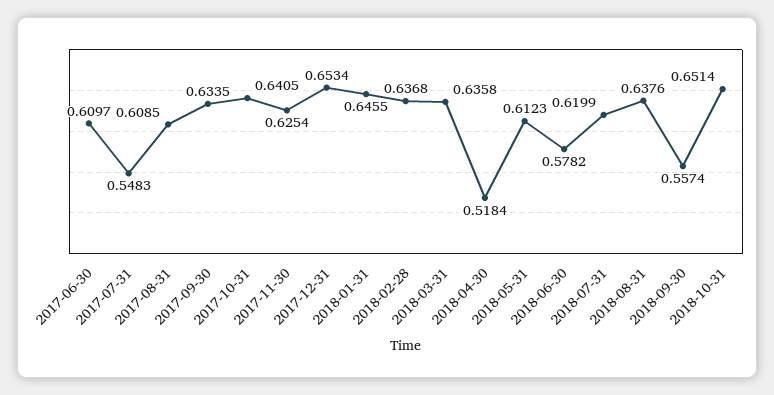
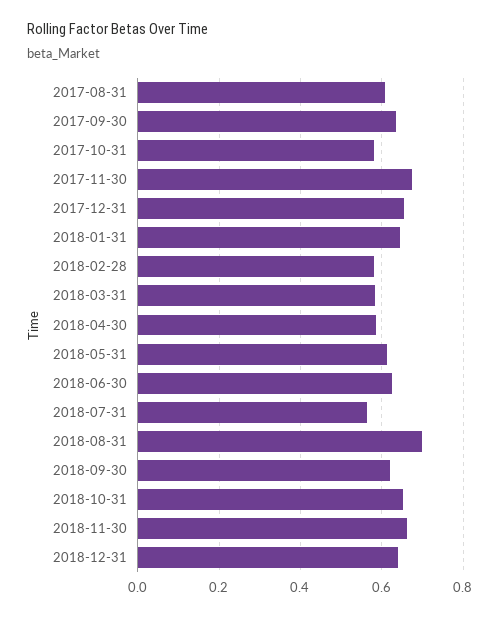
2017-06-30: 0.6097 -> none
2017-07-31: 0.5483 -> none
2017-10-31: 0.6405 -> 0.58
2017-11-30: 0.6254 -> 0.68
2018-02-28: 0.6368 -> 0.58
2018-03-31: 0.6358 -> 0.58
2018-04-30: 0.5184 -> 0.58
2018-06-30: 0.5782 -> 0.62
2018-07-31: 0.6199 -> 0.56
2018-08-31: 0.6376 -> 0.7
2018-09-30: 0.5574 -> 0.62
2018-11-30: none -> 0.66
2018-12-31: none -> 0.64

